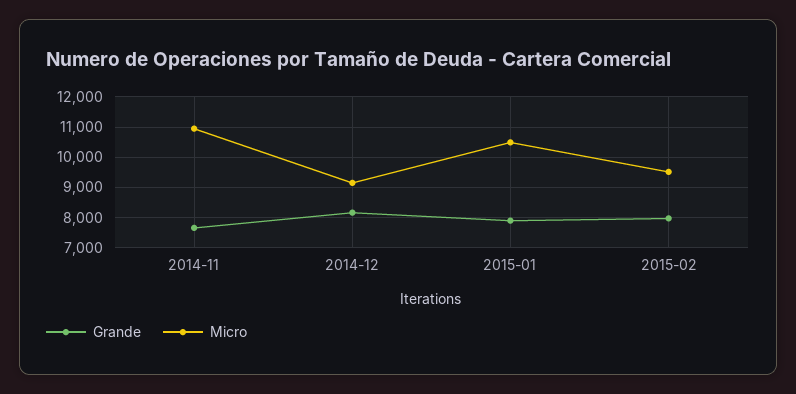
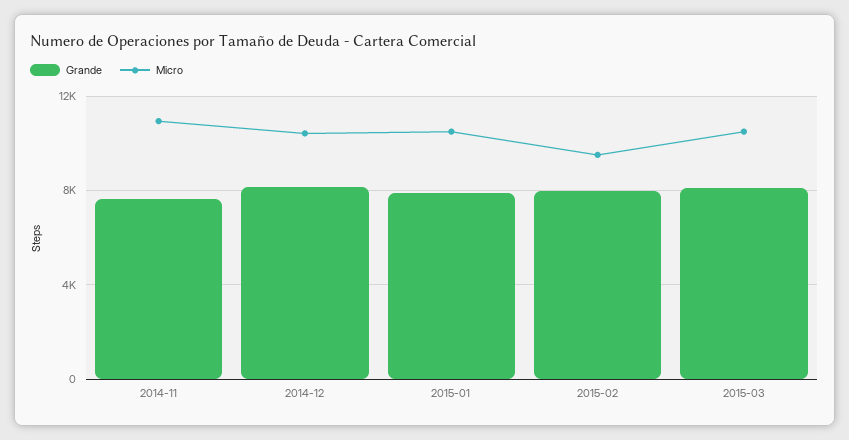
Micro, 2014-12: 9200 -> 10500
Grande, 2015-03: none -> 8000
Micro, 2015-03: none -> 10500

